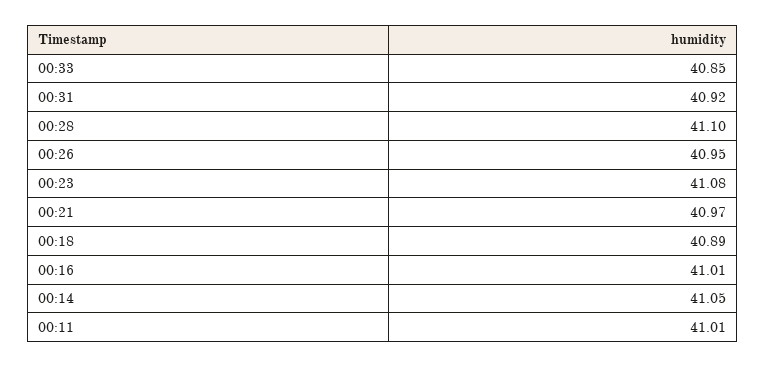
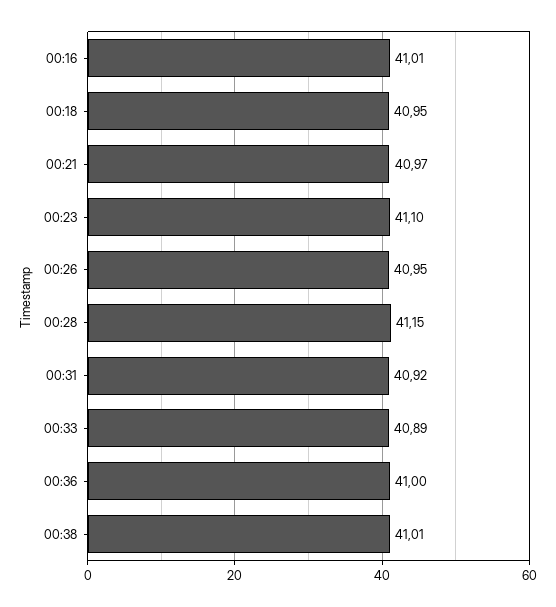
00:33: 40.85 -> 40.89
00:28: 41.1 -> 41.15
00:23: 41.08 -> 41.1
00:18: 40.89 -> 40.95
00:14: 41.05 -> none
00:11: 41.01 -> none
00:36: none -> 41
00:38: none -> 41.01

